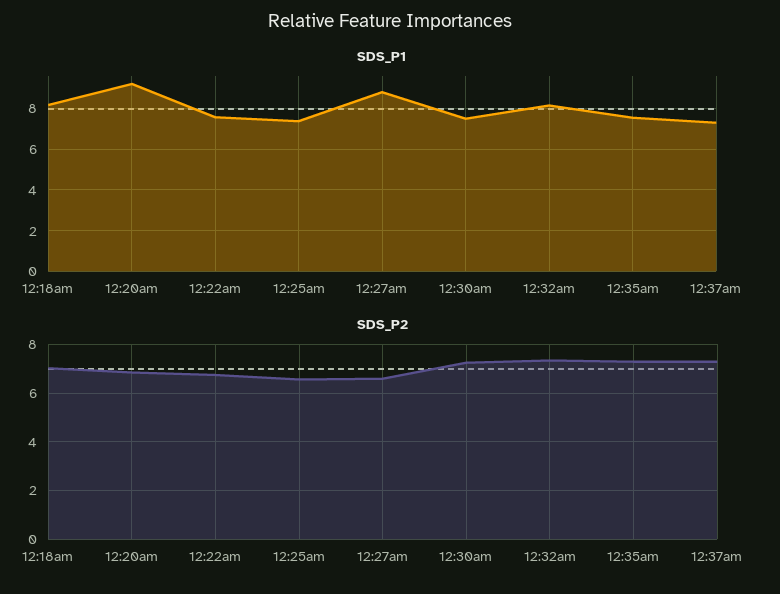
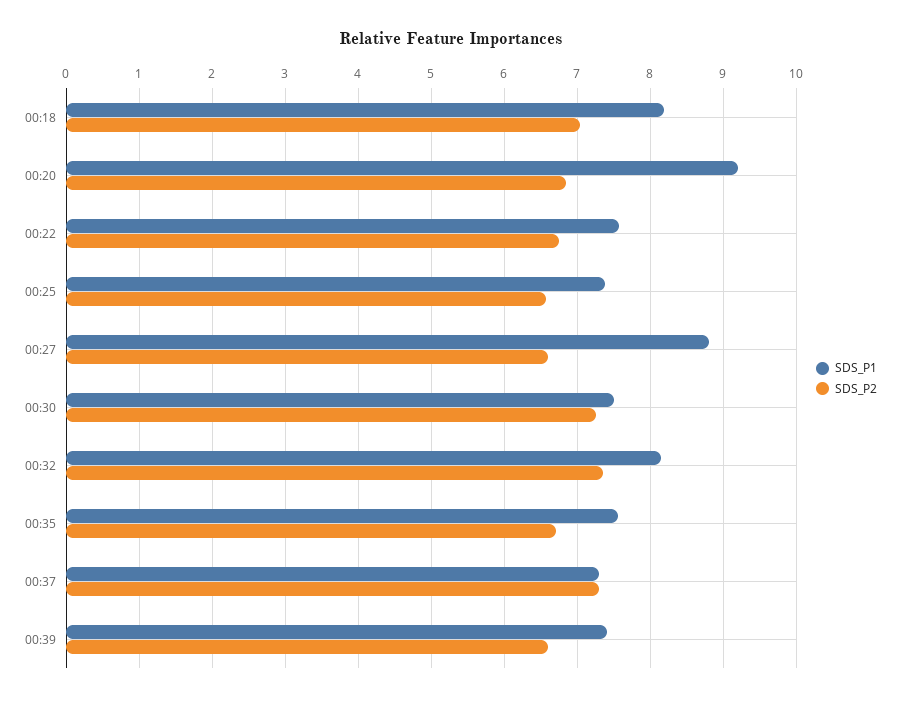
SDS_P2, 12:35am: 7.25 -> 6.7
SDS_P1, 00:39: none -> 7.4
SDS_P2, 00:39: none -> 6.6

